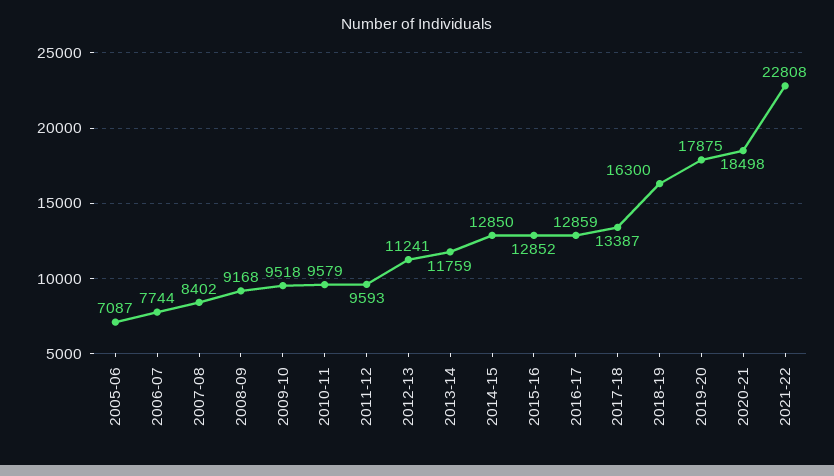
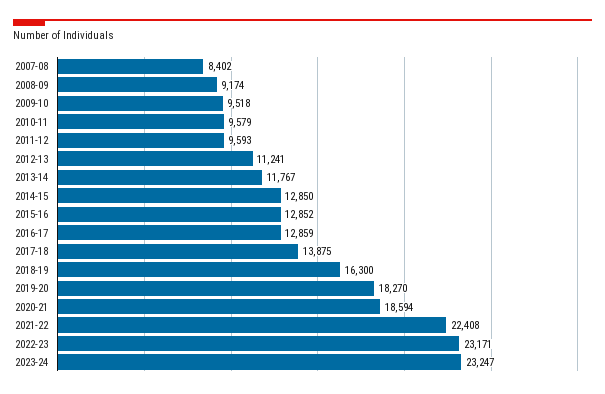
2005-06: 7087 -> none
2006-07: 7744 -> none
2008-09: 9168 -> 9174
2013-14: 11759 -> 11767
2017-18: 13387 -> 13875
2019-20: 17875 -> 18270
2020-21: 18498 -> 18594
2021-22: 22808 -> 22408
2022-23: none -> 23171
2023-24: none -> 23247

